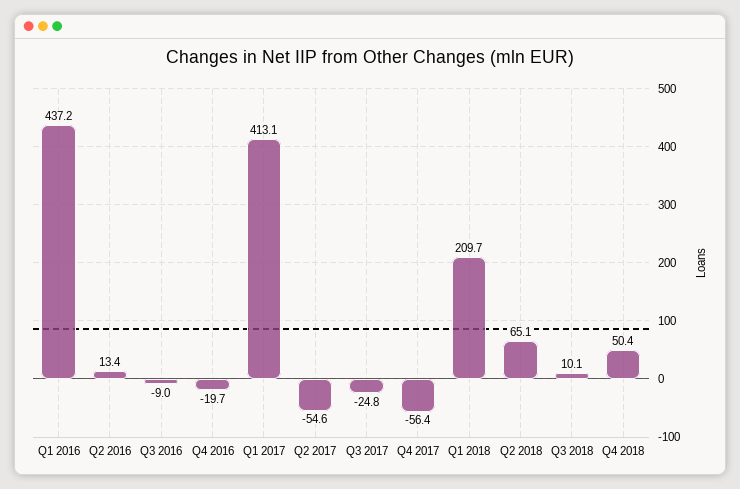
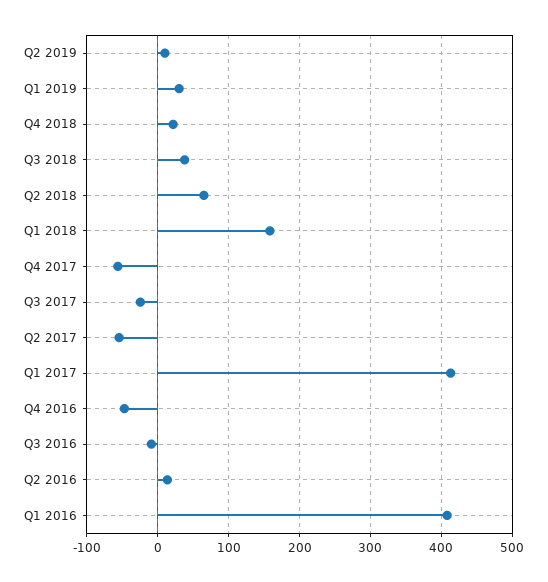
Q1 2016: 437.2 -> 410
Q4 2016: -19.7 -> -50
Q1 2018: 209.7 -> 160
Q3 2018: 10.1 -> 40
Q4 2018: 50.4 -> 20
Q2 2019: none -> 10
Q1 2019: none -> 30

